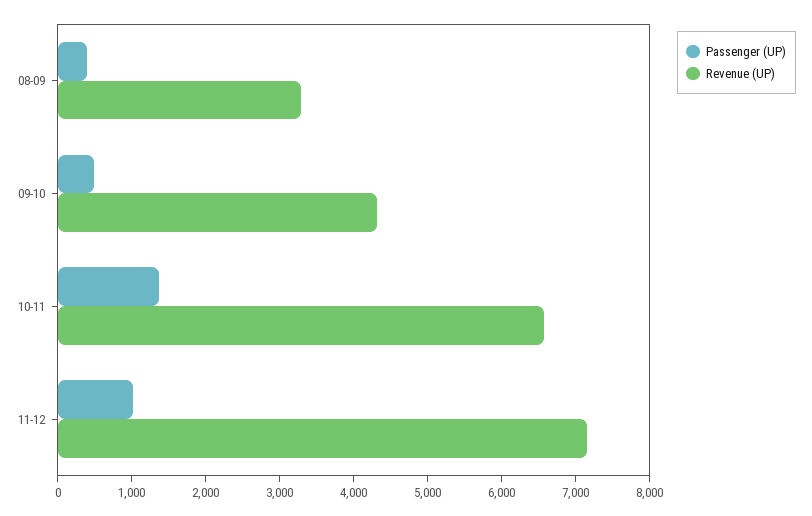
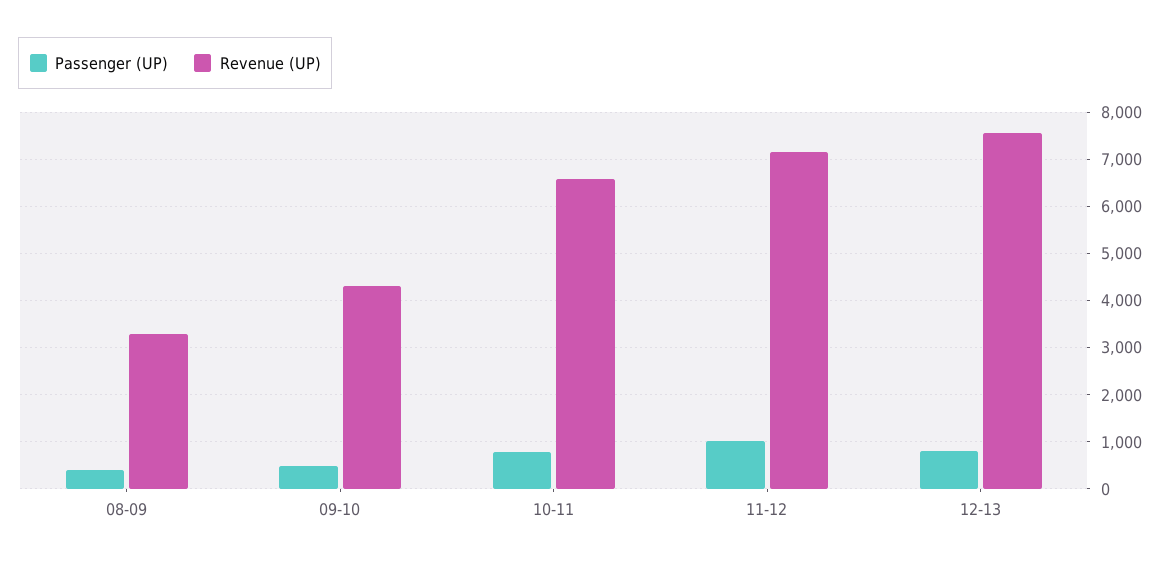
Passenger (UP), 10-11: 1400 -> 800
Passenger (UP), 12-13: none -> 800
Revenue (UP), 12-13: none -> 7600

